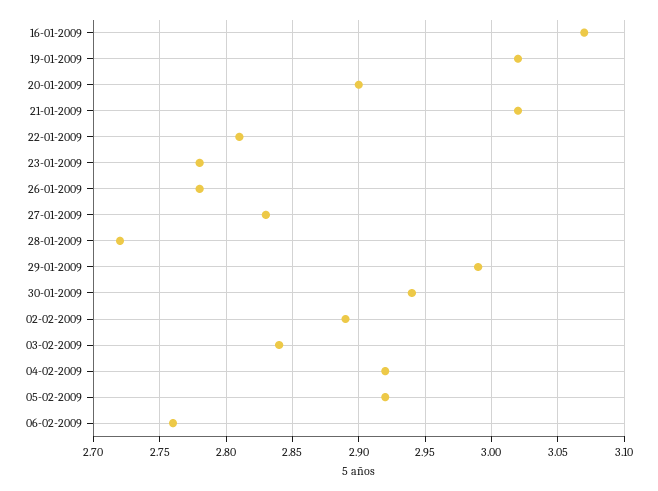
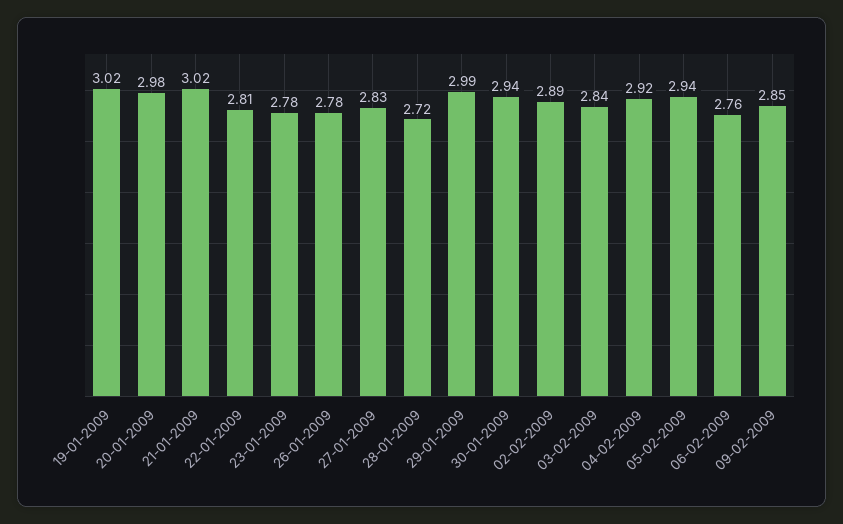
16-01-2009: 3.07 -> none
20-01-2009: 2.9 -> 2.98
05-02-2009: 2.92 -> 2.94
09-02-2009: none -> 2.85

